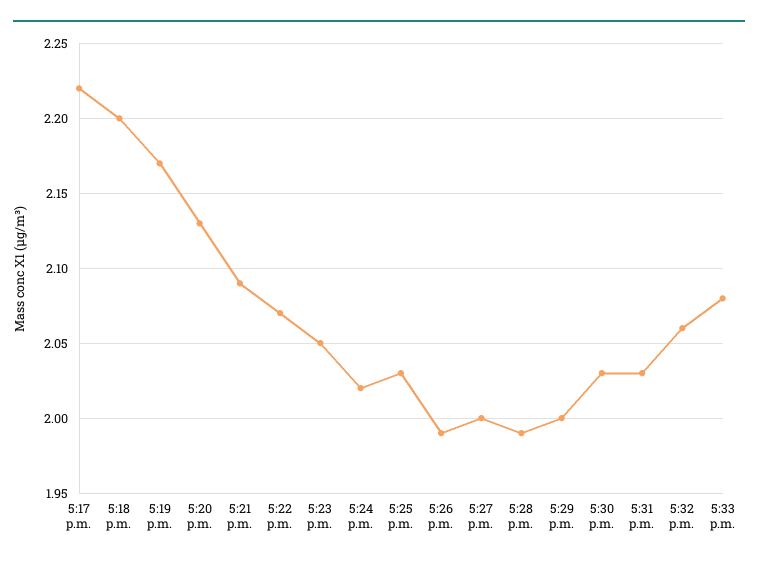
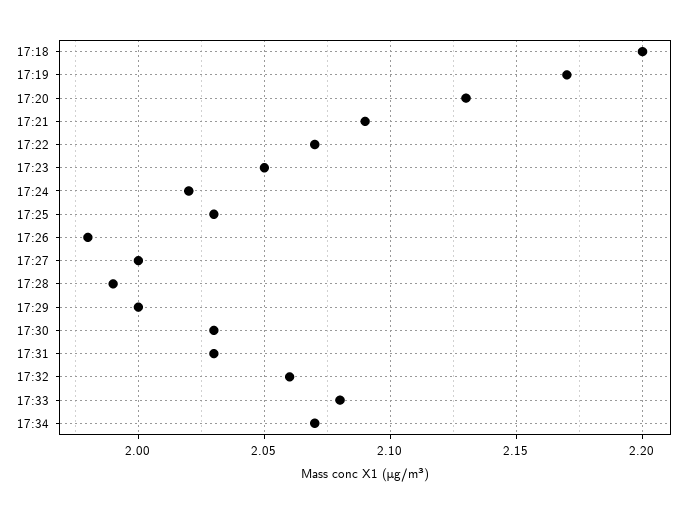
5:17 p.m.: 2.22 -> none
5:26 p.m.: 1.99 -> 1.98
17:34: none -> 2.07

